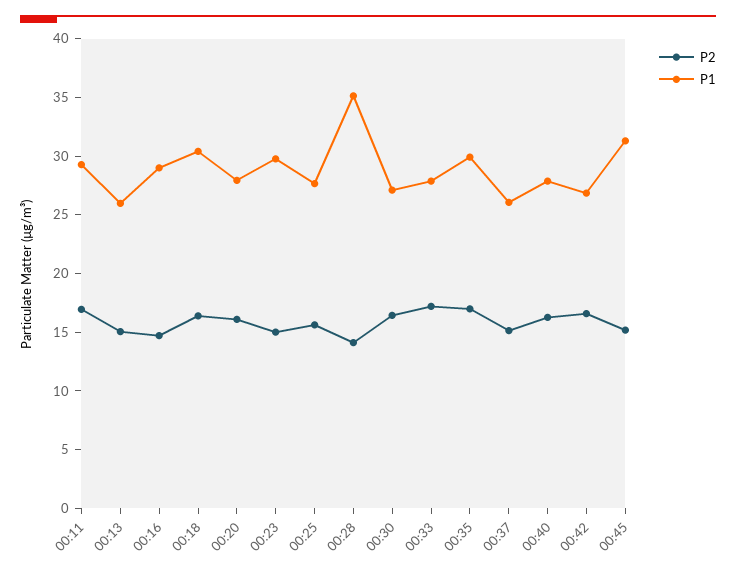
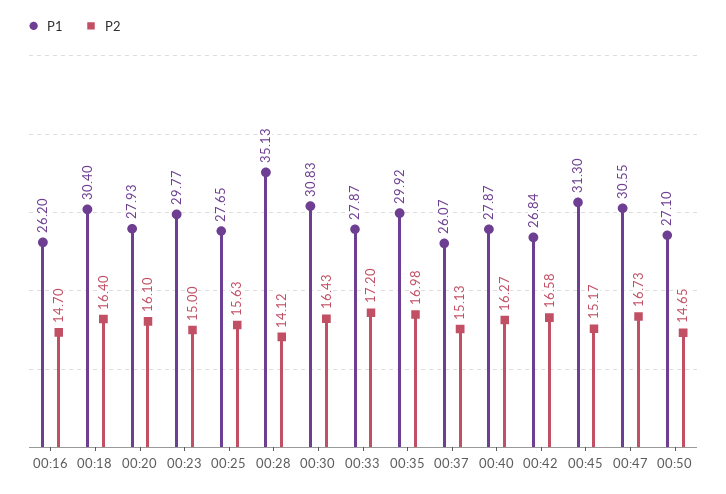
P2, 00:11: 17 -> none
P1, 00:11: 29 -> none
P2, 00:13: 15 -> none
P1, 00:13: 26 -> none
P1, 00:16: 29 -> 26.2
P1, 00:30: 27 -> 30.83
P1, 00:47: none -> 30.55
P2, 00:47: none -> 16.73
P1, 00:50: none -> 27.1
P2, 00:50: none -> 14.65

